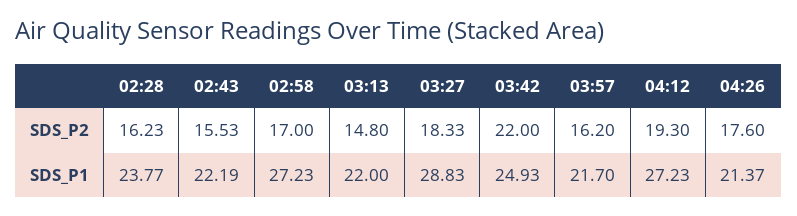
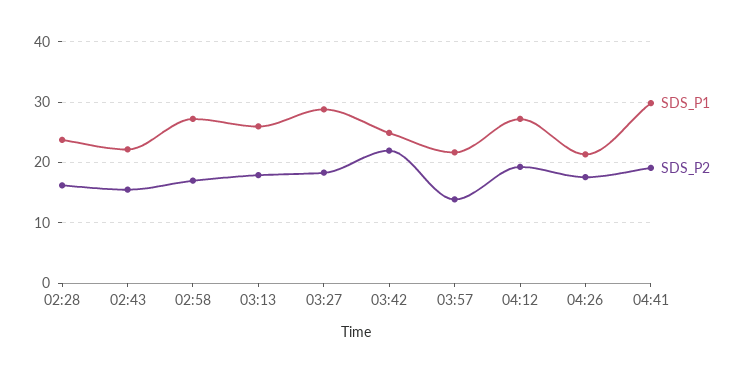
SDS_P2, 03:13: 14.8 -> 18
SDS_P2, 03:57: 16.2 -> 14
SDS_P1, 03:13: 22 -> 26
SDS_P1, 04:41: none -> 30
SDS_P2, 04:41: none -> 19

